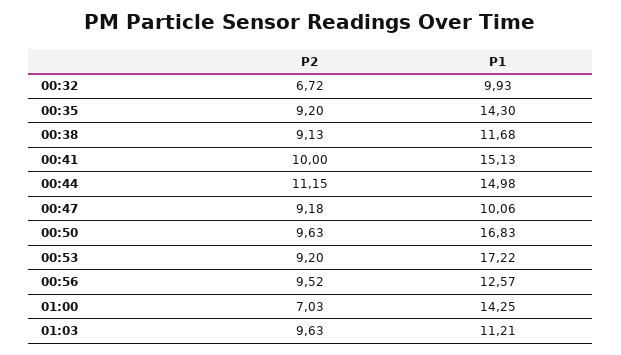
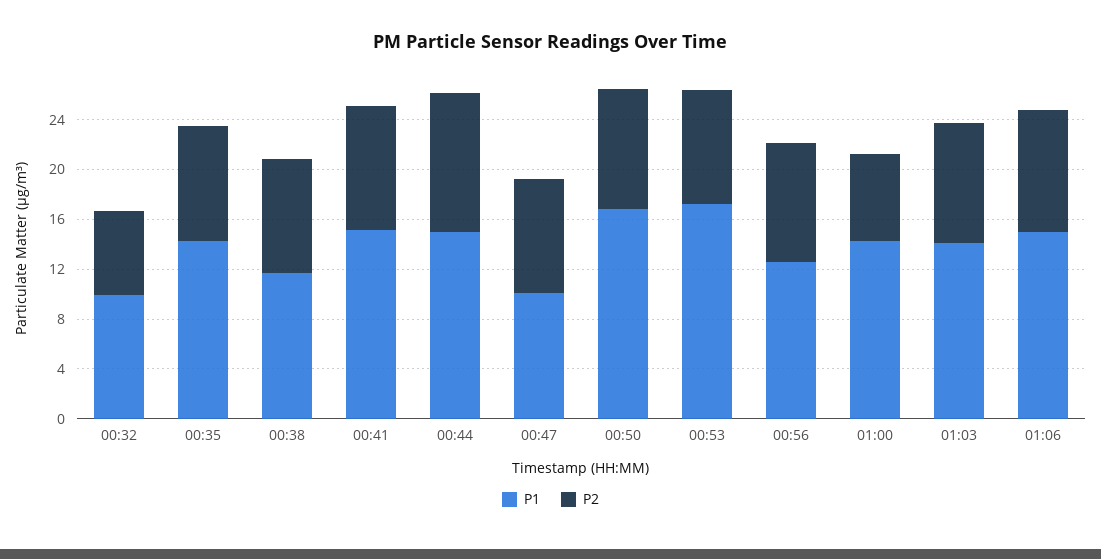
P1, 01:03: 11.21 -> 14
P1, 01:06: none -> 15
P2, 01:06: none -> 10

